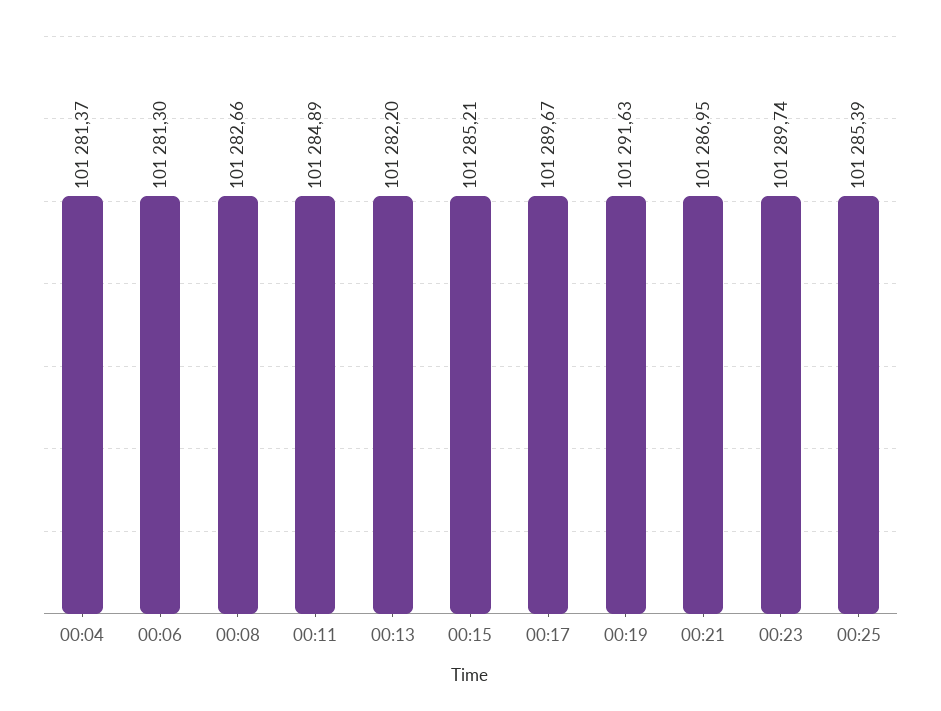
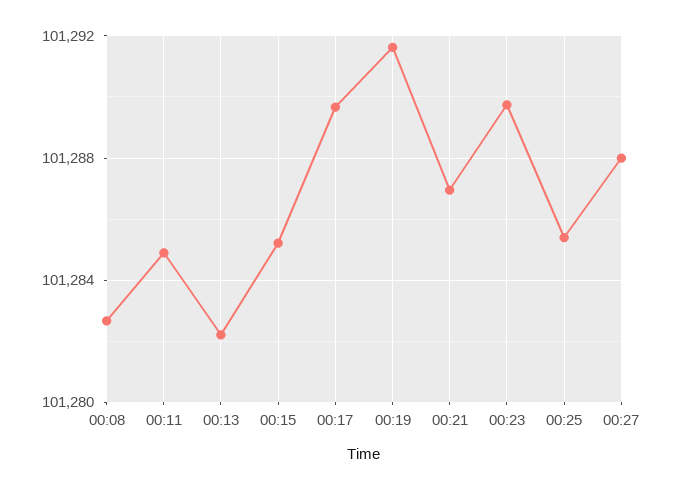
00:04: 101281.37 -> none
00:06: 101281.3 -> none
00:27: none -> 101288

